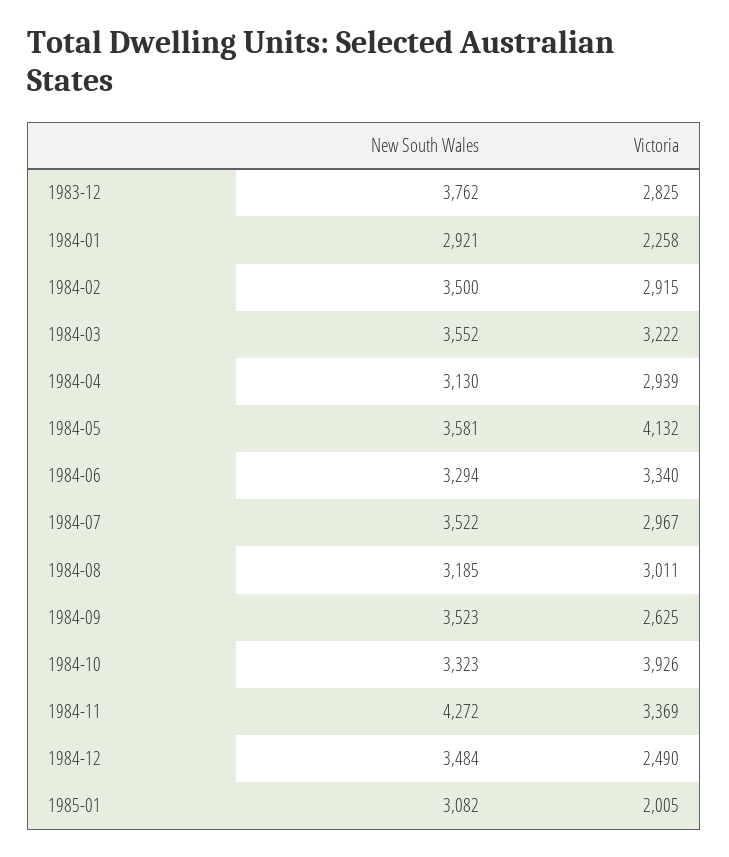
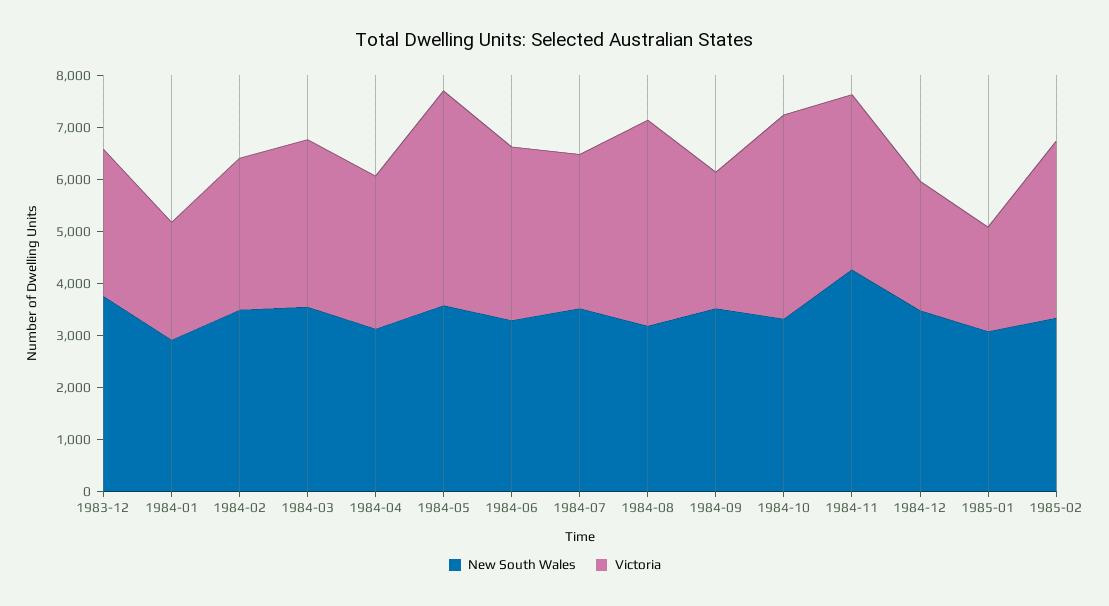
Victoria, 1984-08: 3011 -> 4000
New South Wales, 1985-02: none -> 3400
Victoria, 1985-02: none -> 3400

